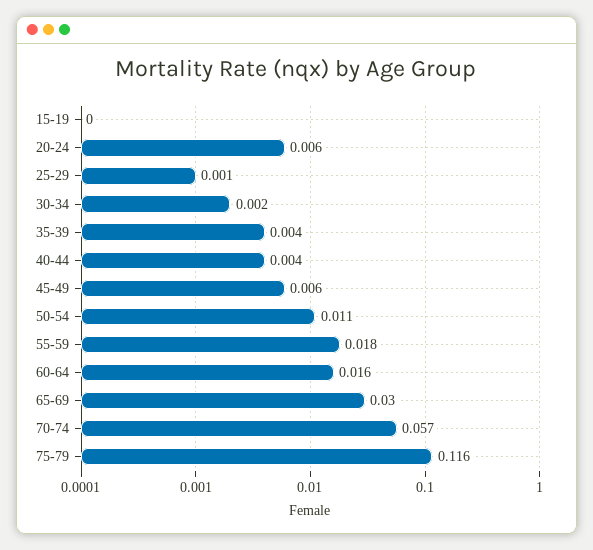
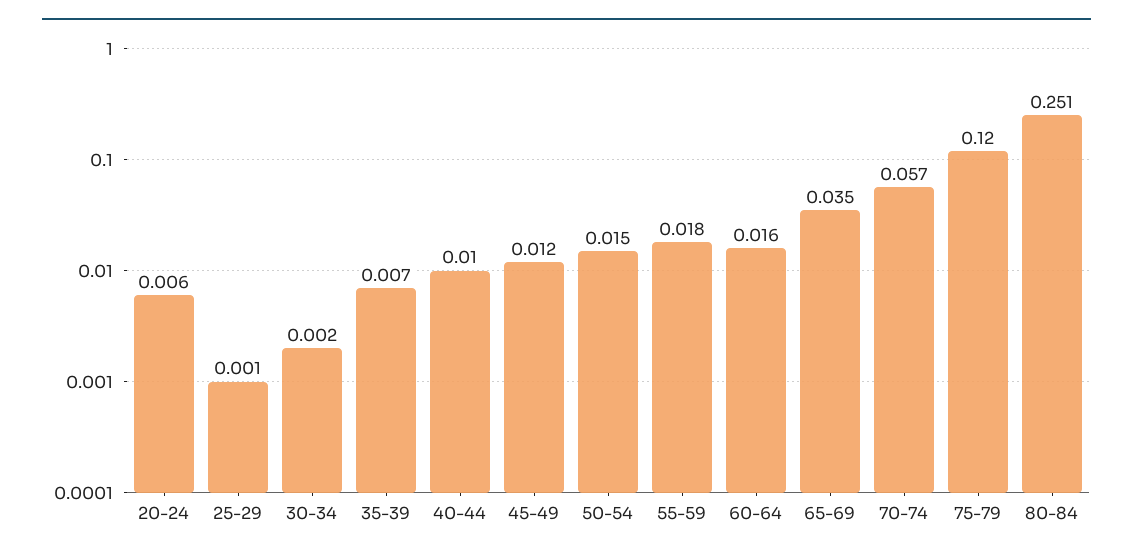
15-19: 0 -> none
35-39: 0.004 -> 0.007
40-44: 0.004 -> 0.01
45-49: 0.006 -> 0.012
50-54: 0.011 -> 0.015
65-69: 0.03 -> 0.035
75-79: 0.116 -> 0.12
80-84: none -> 0.251

